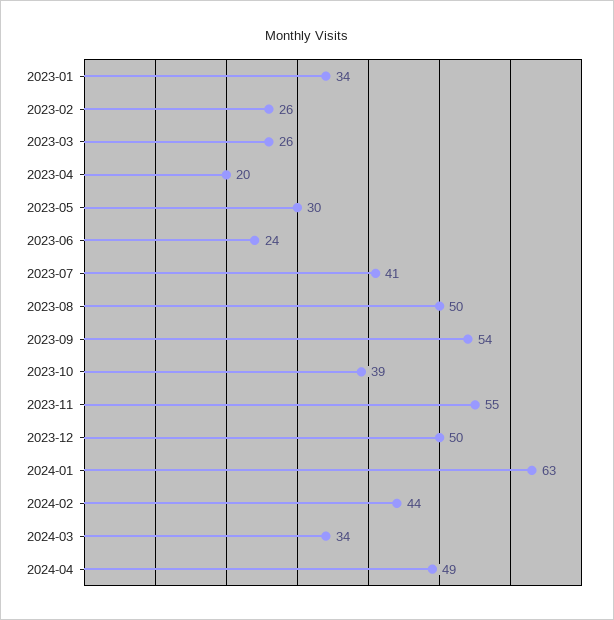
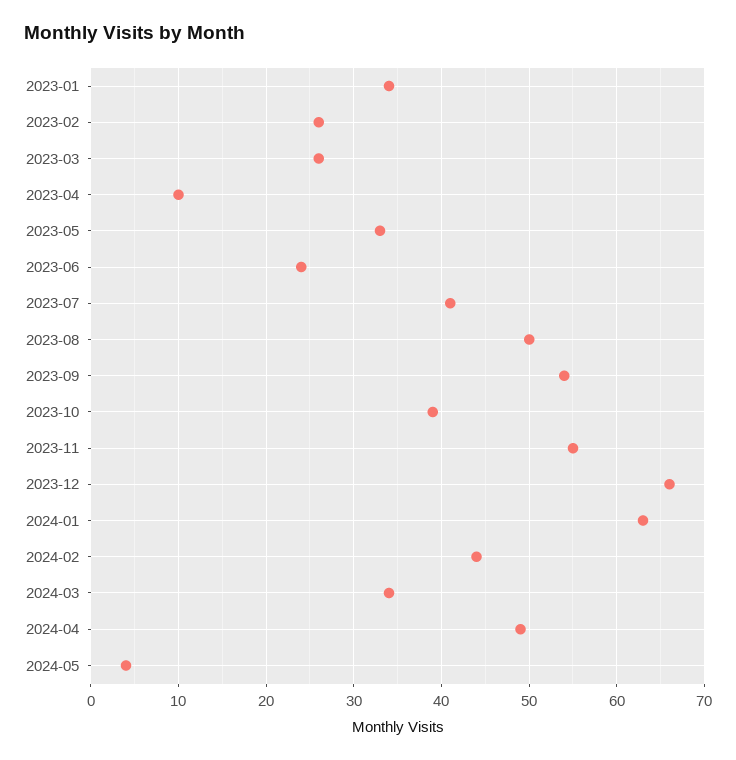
2023-04: 20 -> 10
2023-05: 30 -> 33
2023-12: 50 -> 66
2024-05: none -> 4

